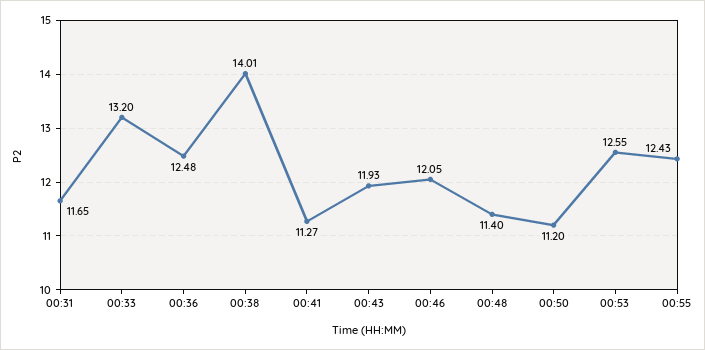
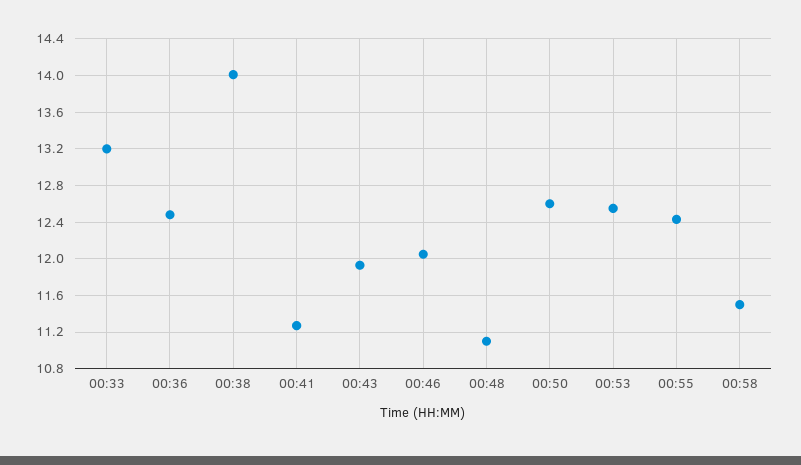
00:31: 11.65 -> none
00:48: 11.4 -> 11.1
00:50: 11.2 -> 12.6
00:58: none -> 11.5

